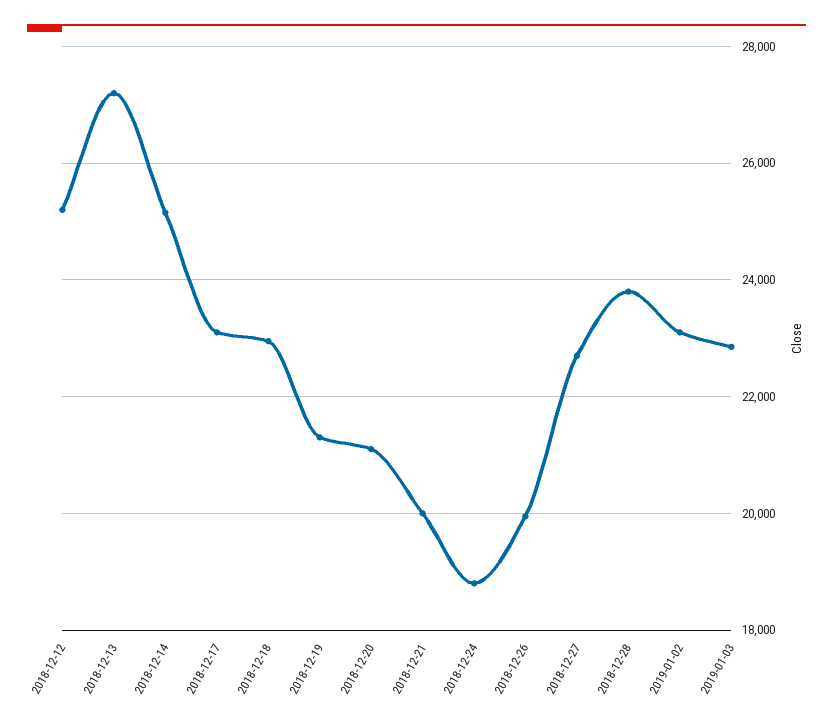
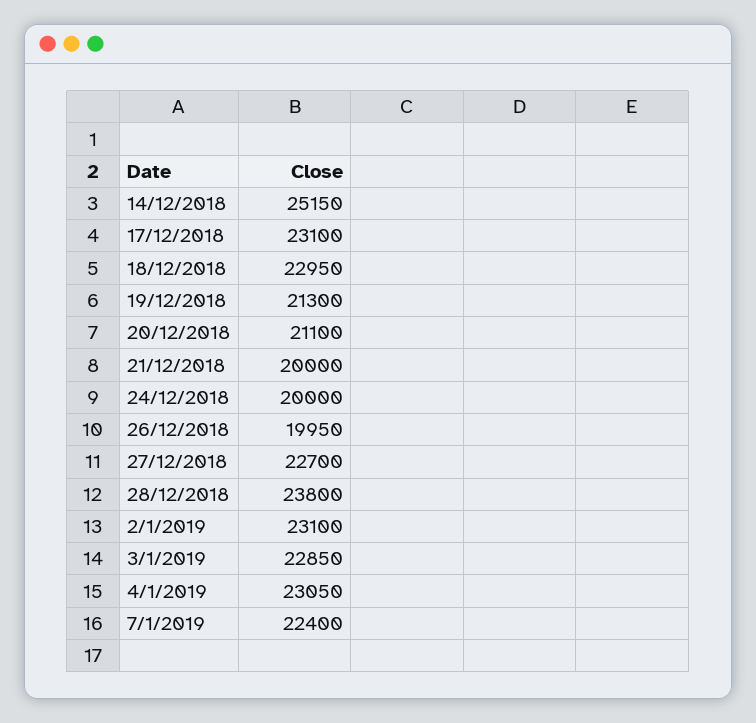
2018-12-12: 25200 -> none
2018-12-13: 27200 -> none
2018-12-24: 18800 -> 20000
4/1/2019: none -> 23050
7/1/2019: none -> 22400

